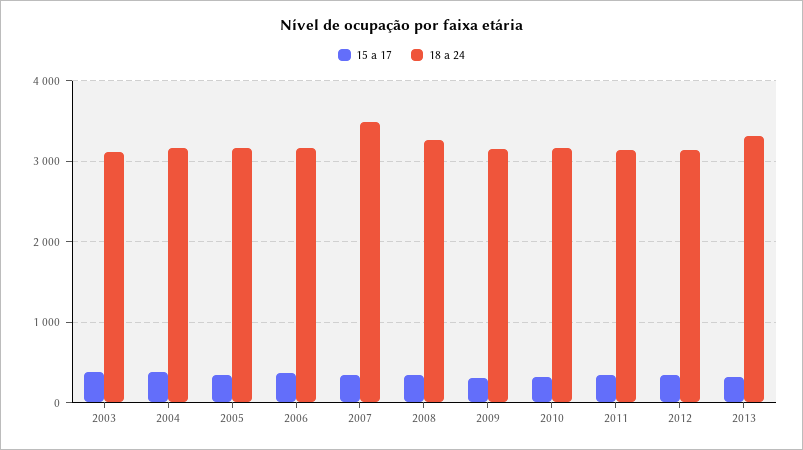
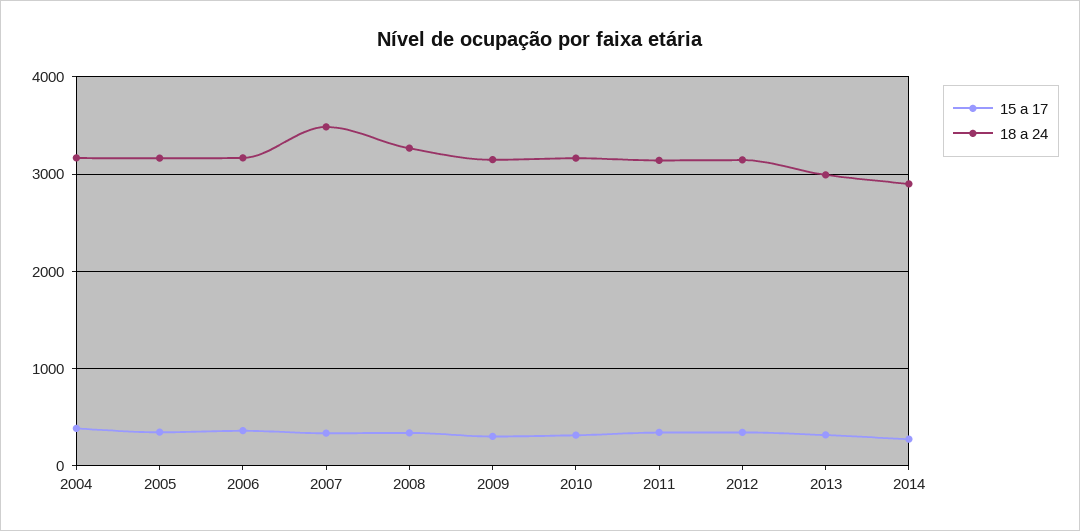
15 a 17, 2003: 400 -> none
18 a 24, 2003: 3100 -> none
18 a 24, 2013: 3300 -> 3000
15 a 17, 2014: none -> 300
18 a 24, 2014: none -> 2900

